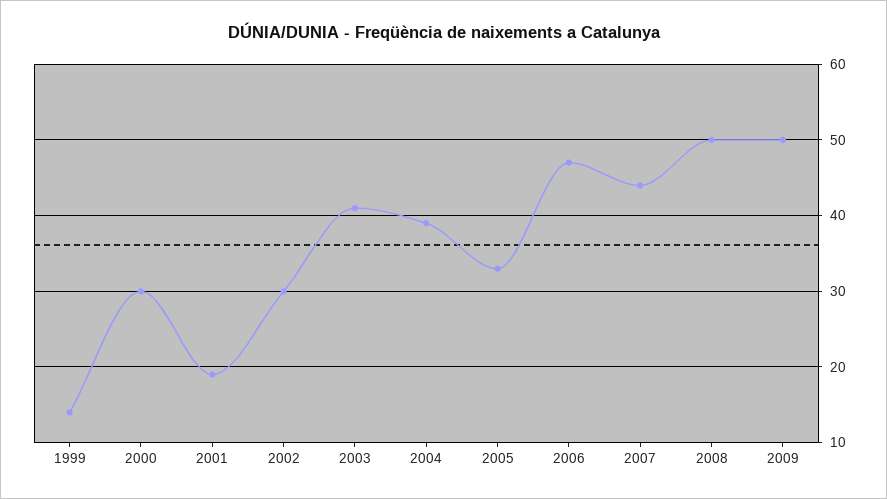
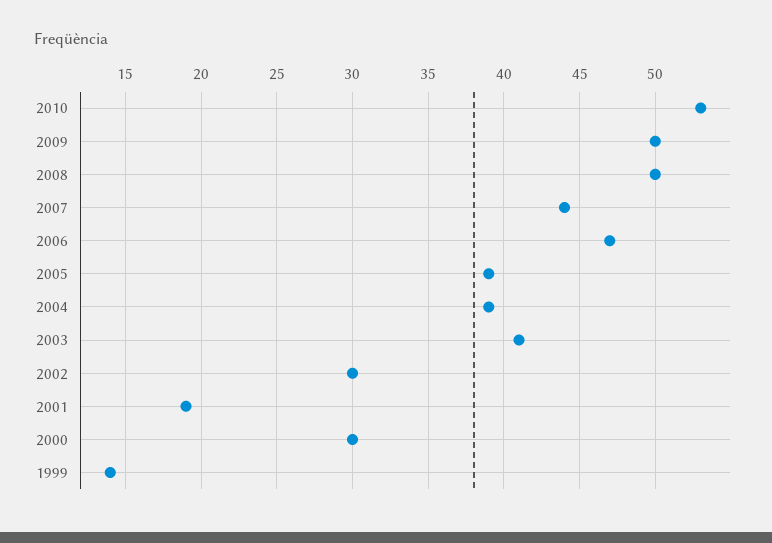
2005: 33 -> 39
2010: none -> 53

